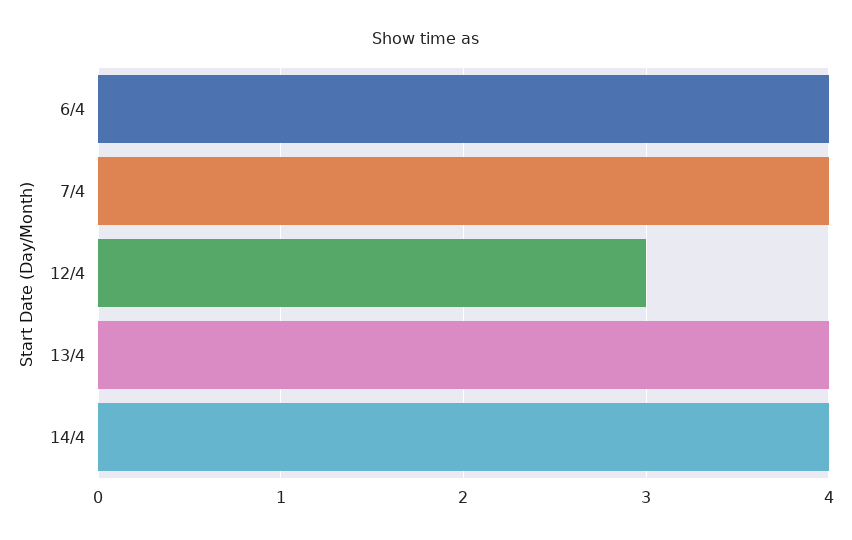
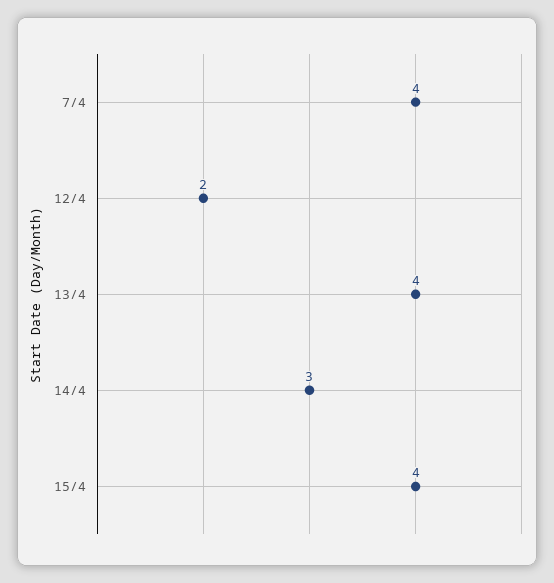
6/4: 4 -> none
12/4: 3 -> 2
14/4: 4 -> 3
15/4: none -> 4

